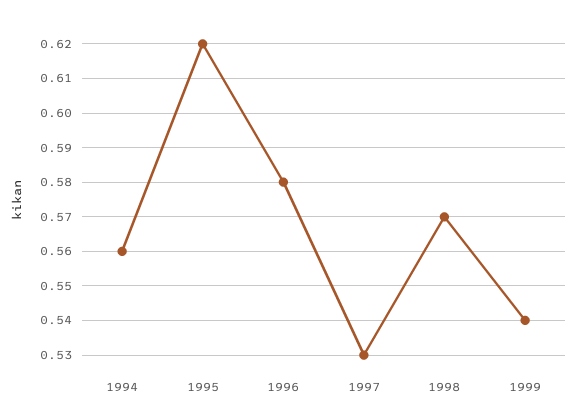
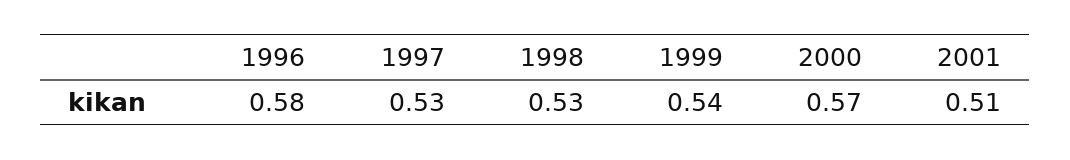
1994: 0.56 -> none
1995: 0.62 -> none
1998: 0.57 -> 0.53
2000: none -> 0.57
2001: none -> 0.51

